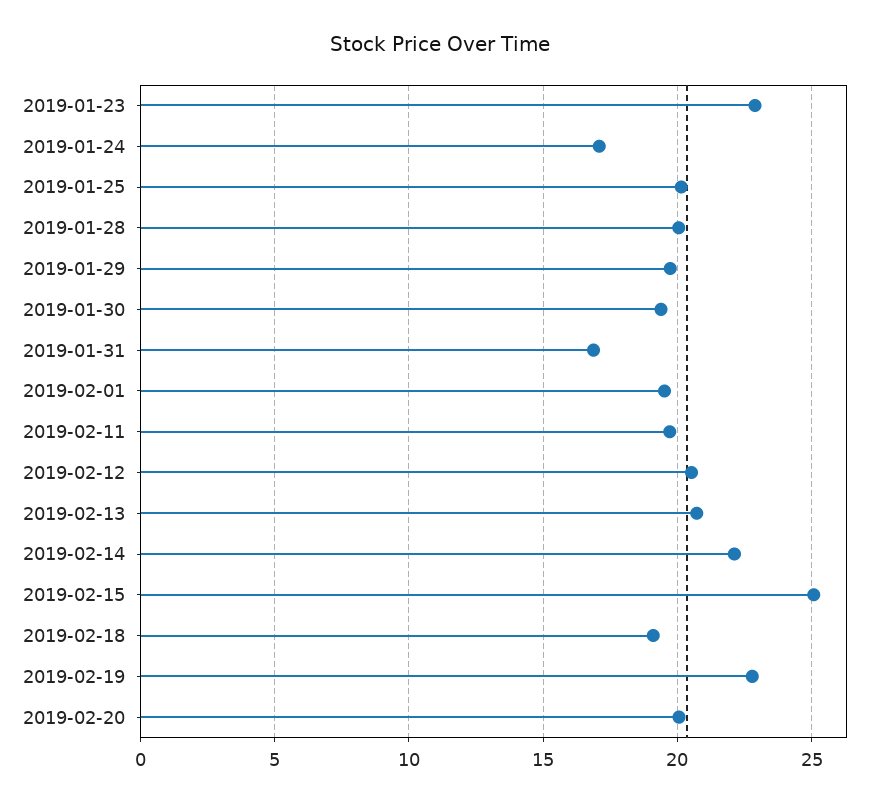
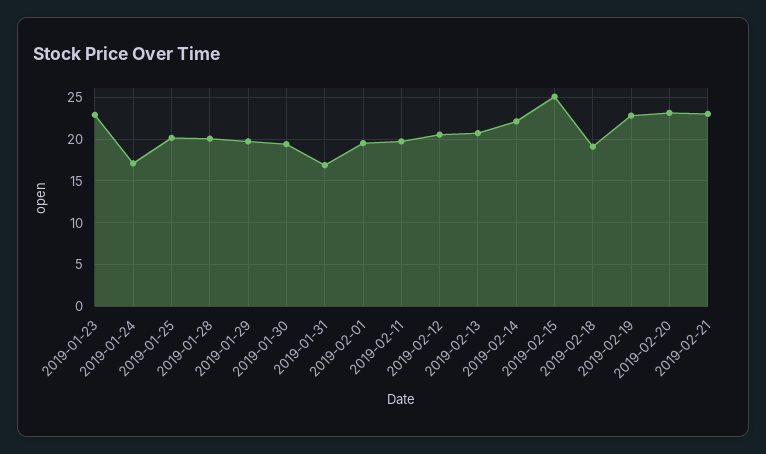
2019-02-20: 20 -> 23
2019-02-21: none -> 23

